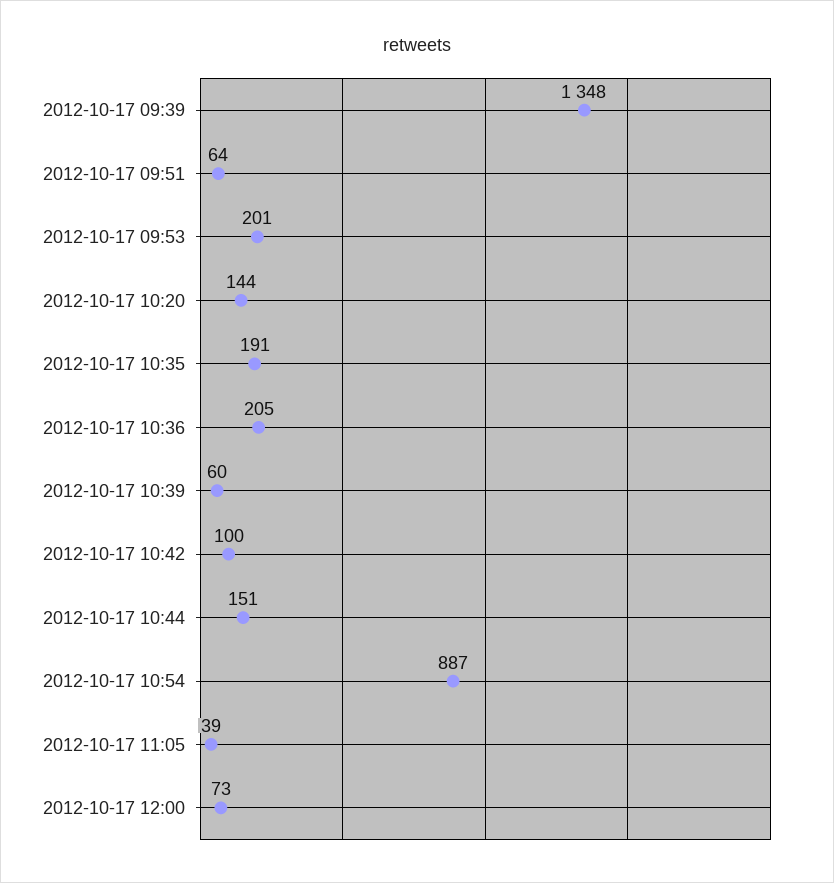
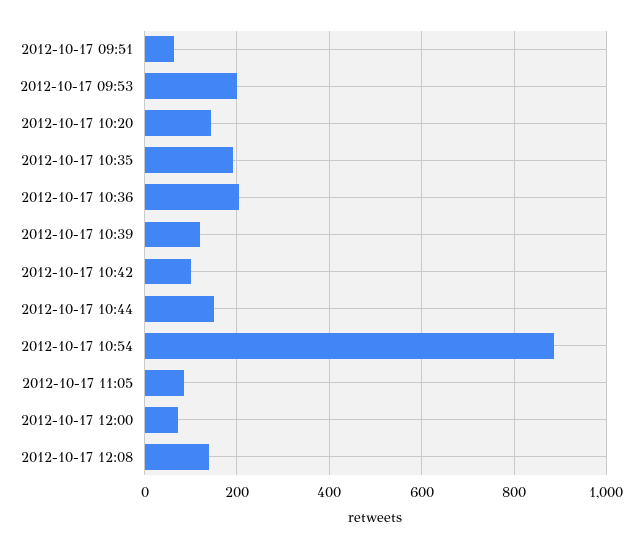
2012-10-17 09:39: 1348 -> none
2012-10-17 10:39: 60 -> 120
2012-10-17 11:05: 39 -> 80
2012-10-17 12:08: none -> 140

